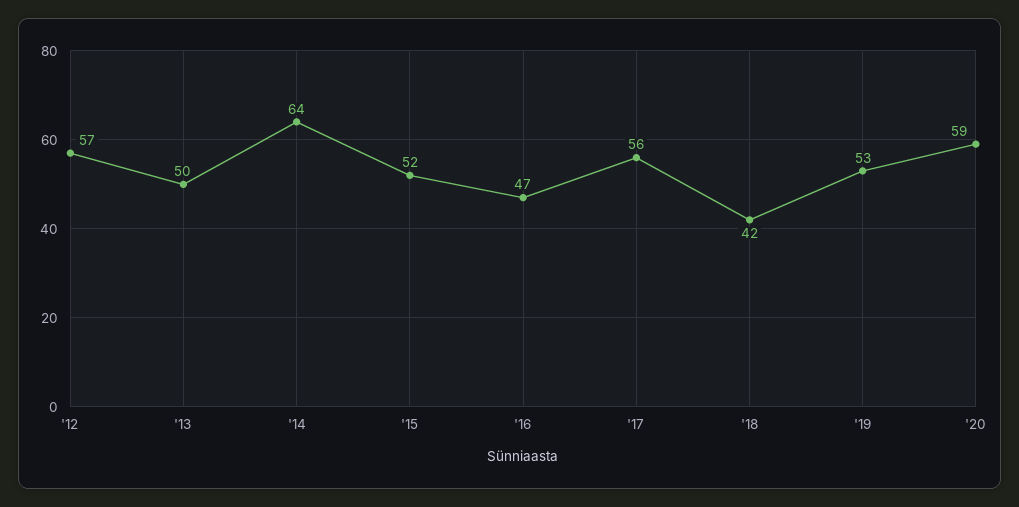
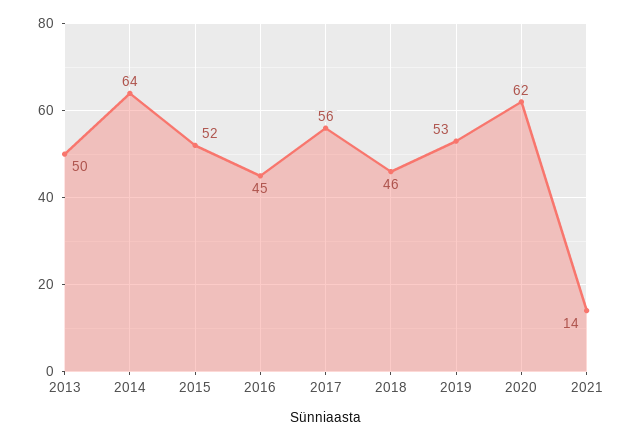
'12: 57 -> none
'16: 47 -> 45
'18: 42 -> 46
'20: 59 -> 62
2021: none -> 14

